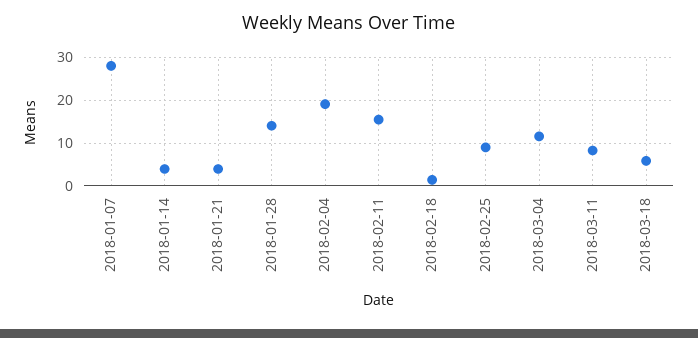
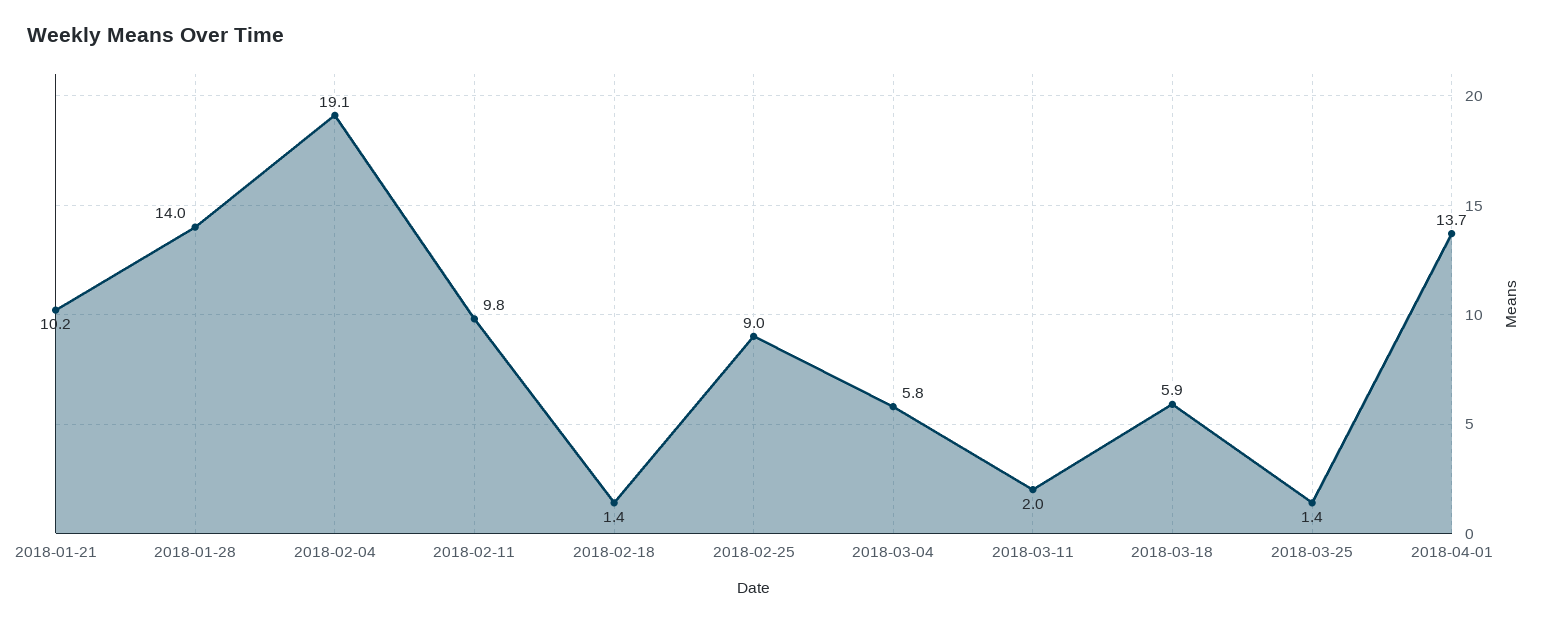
2018-01-07: 28 -> none
2018-01-14: 4 -> none
2018-01-21: 4 -> 10.2
2018-02-11: 16 -> 9.8
2018-03-04: 12 -> 5.8
2018-03-11: 8 -> 2
2018-03-25: none -> 1.4
2018-04-01: none -> 13.7

